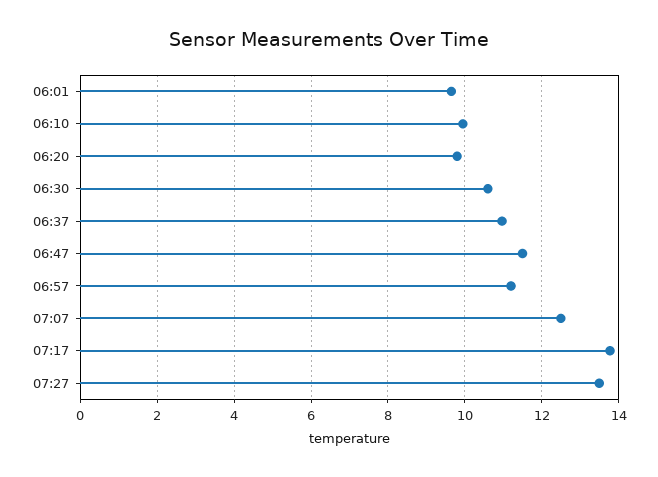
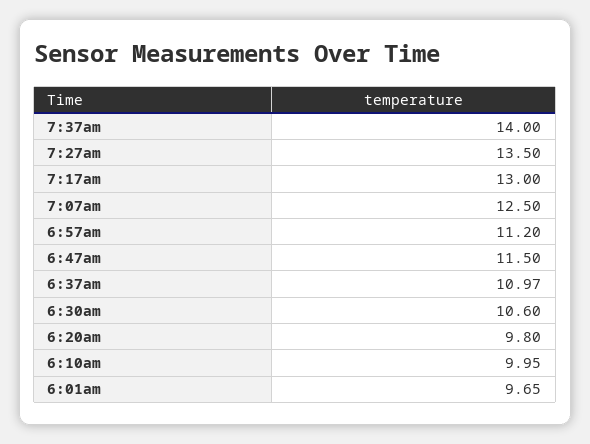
07:17: 13.8 -> 13
7:37am: none -> 14

